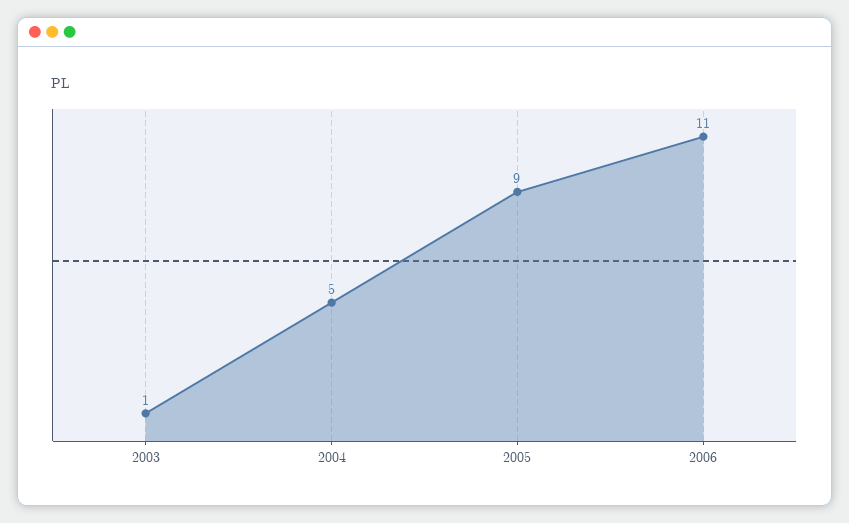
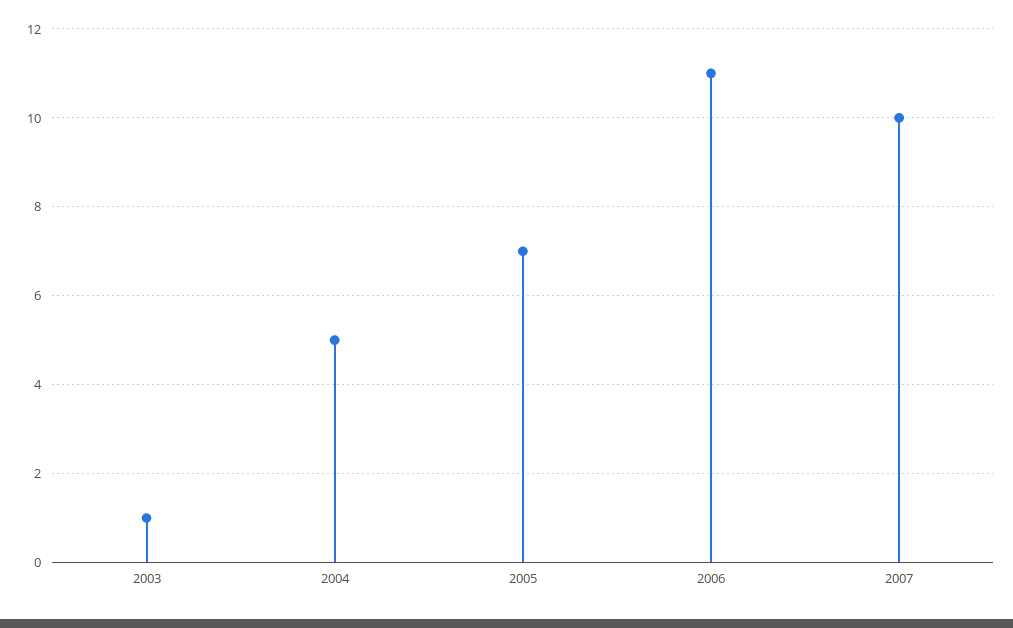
2005: 9 -> 7
2007: none -> 10

